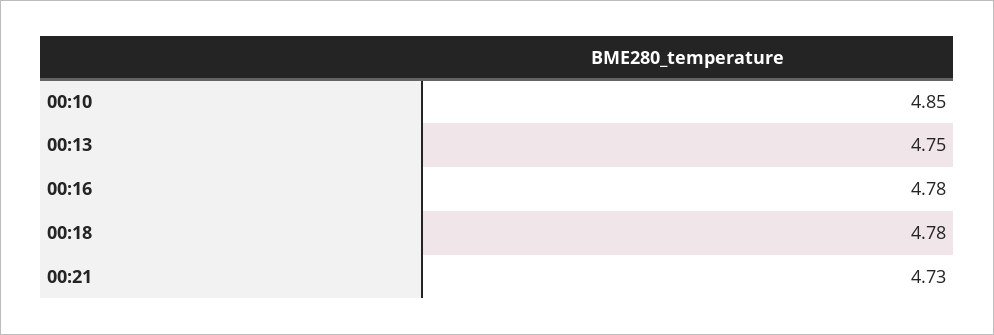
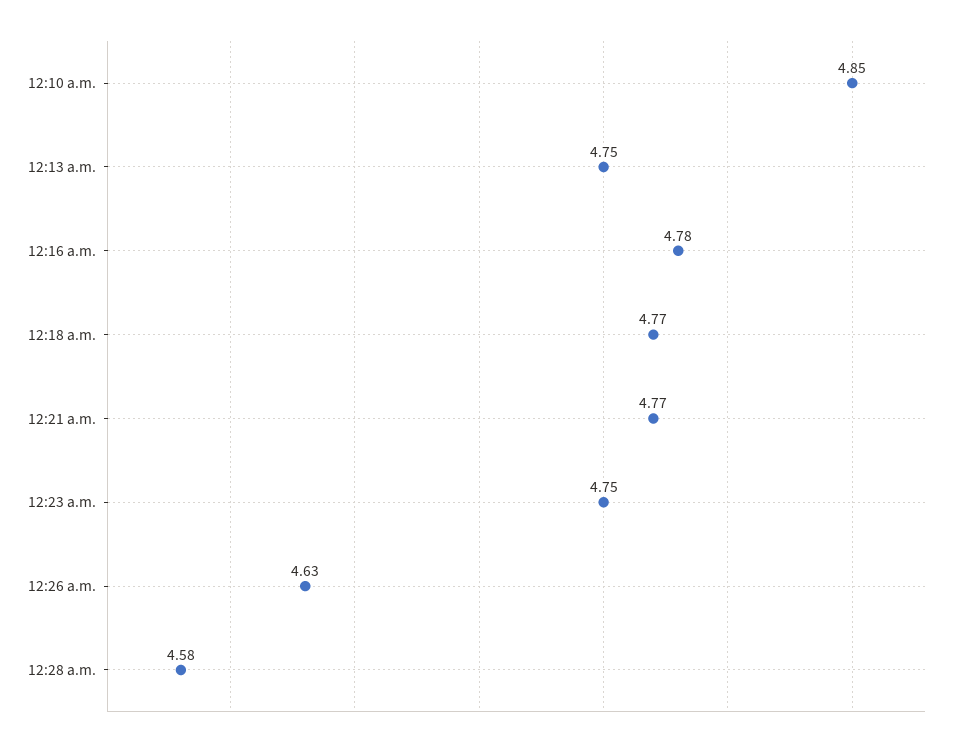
00:18: 4.78 -> 4.77
00:21: 4.73 -> 4.77
12:23 a.m.: none -> 4.75
12:26 a.m.: none -> 4.63
12:28 a.m.: none -> 4.58

